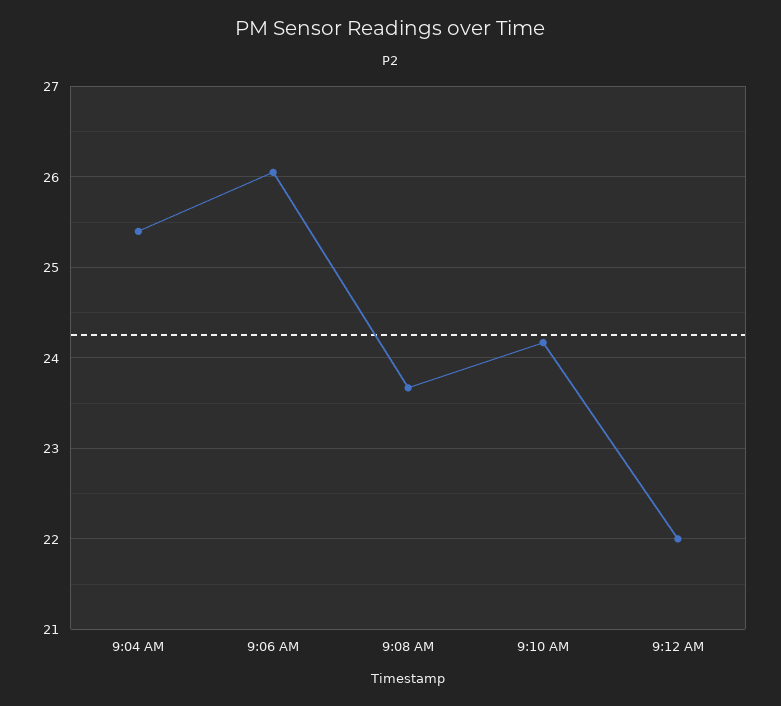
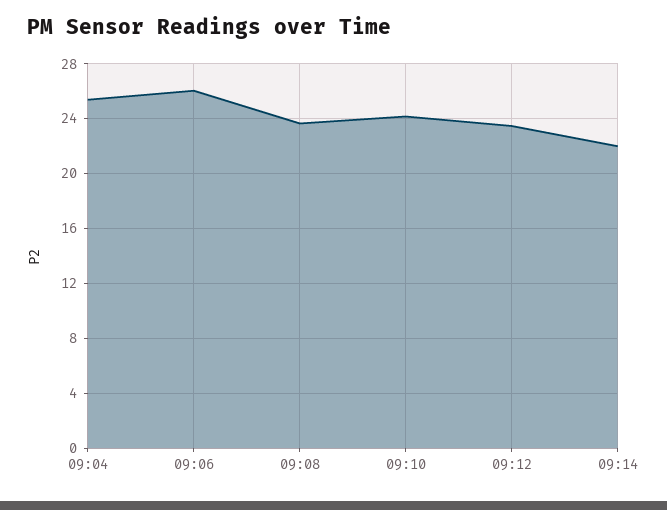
9:12 AM: 22 -> 23.5
09:14: none -> 22

